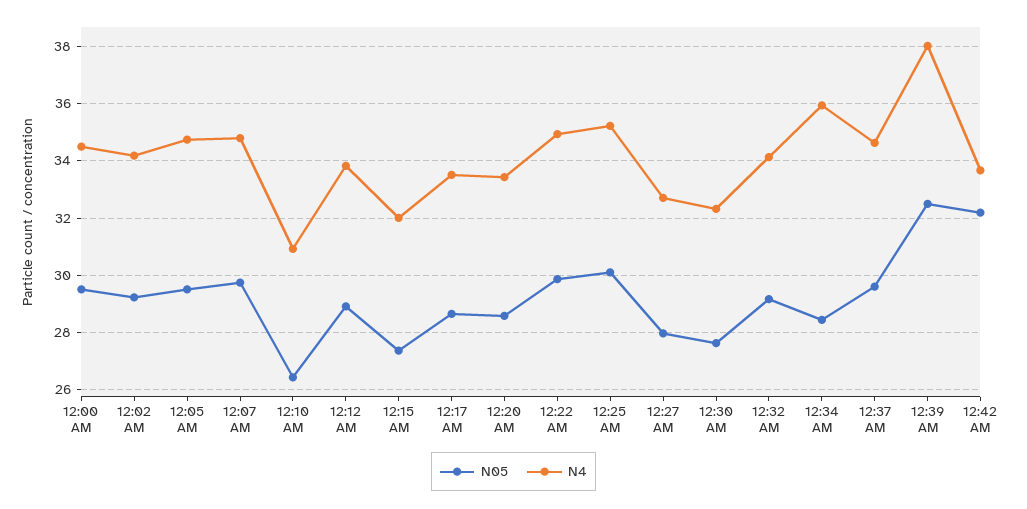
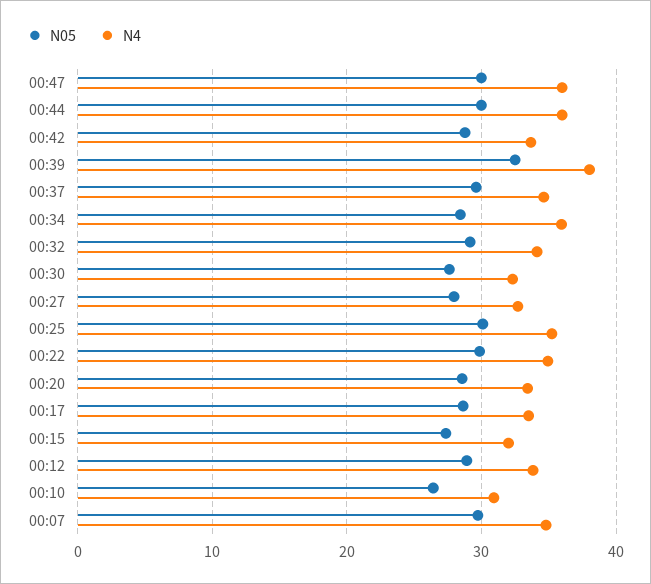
N05, 12:00 AM: 29.5 -> none
N4, 12:00 AM: 34.5 -> none
N05, 12:02 AM: 29.25 -> none
N4, 12:02 AM: 34.25 -> none
N05, 12:05 AM: 29.5 -> none
N4, 12:05 AM: 34.75 -> none
N05, 12:42 AM: 32.25 -> 29
N05, 00:47: none -> 30
N4, 00:47: none -> 36
N05, 00:44: none -> 30
N4, 00:44: none -> 36

